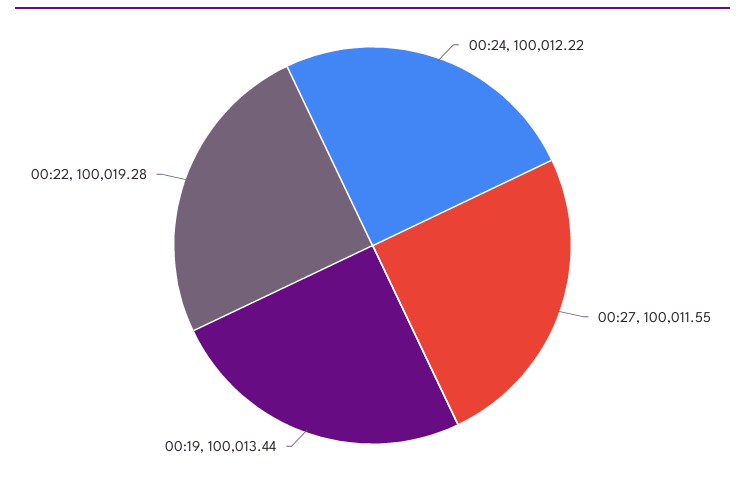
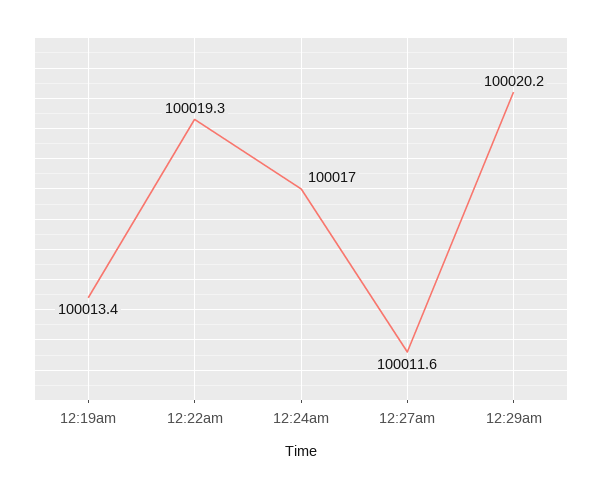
00:24: 100012.22 -> 100017
12:29am: none -> 100020.2

